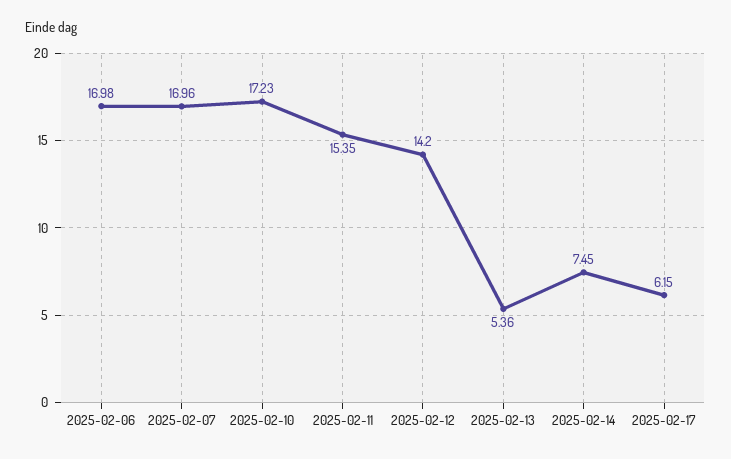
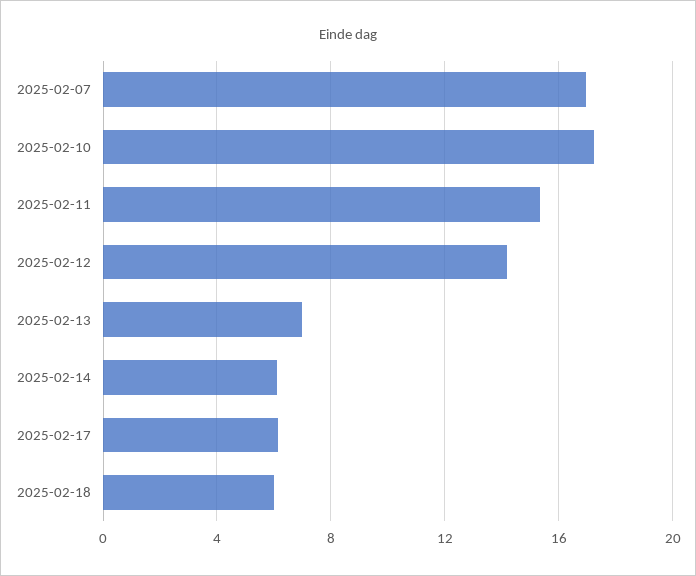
2025-02-06: 16.98 -> none
2025-02-13: 5.36 -> 7
2025-02-14: 7.45 -> 6
2025-02-18: none -> 6

